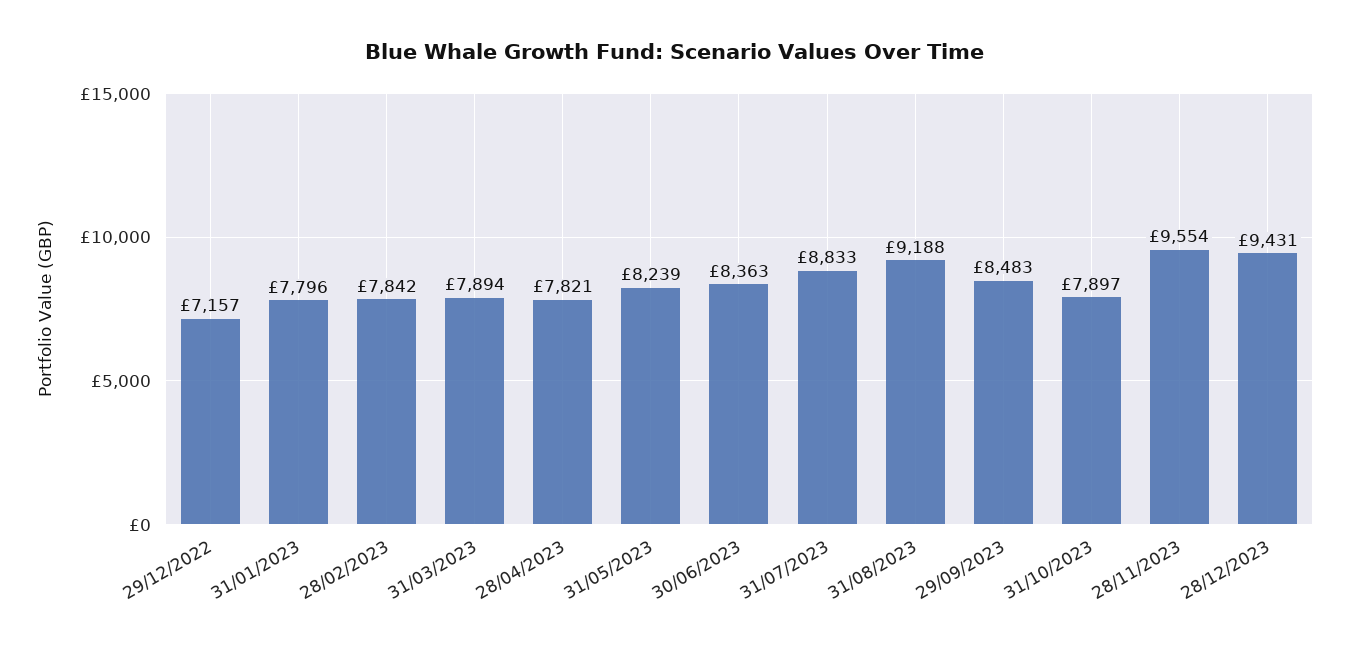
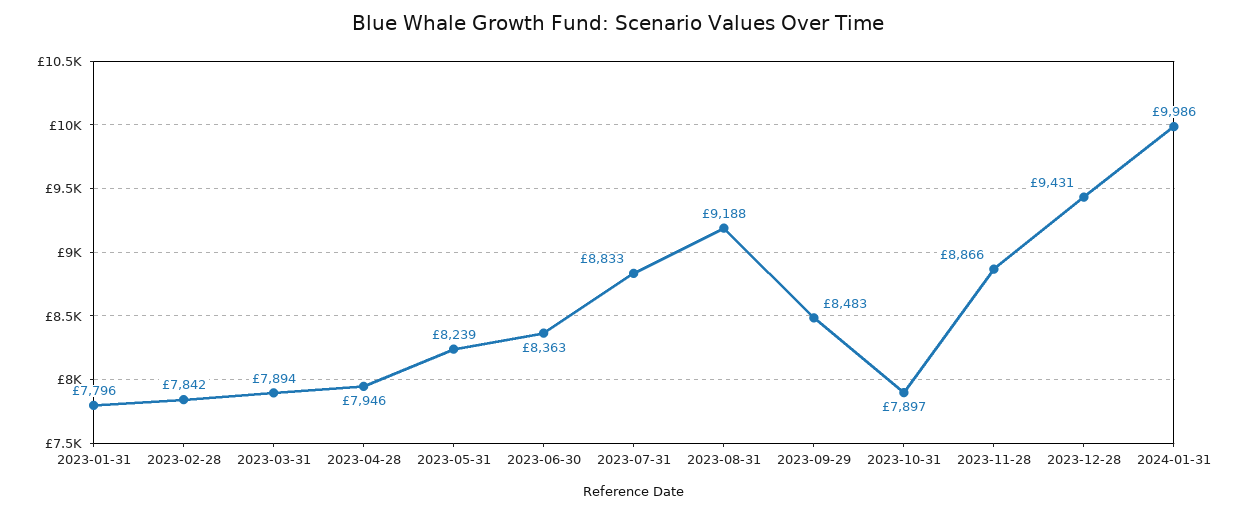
29/12/2022: 7157 -> none
28/04/2023: 7821 -> 7946
28/11/2023: 9554 -> 8866
2024-01-31: none -> 9986

